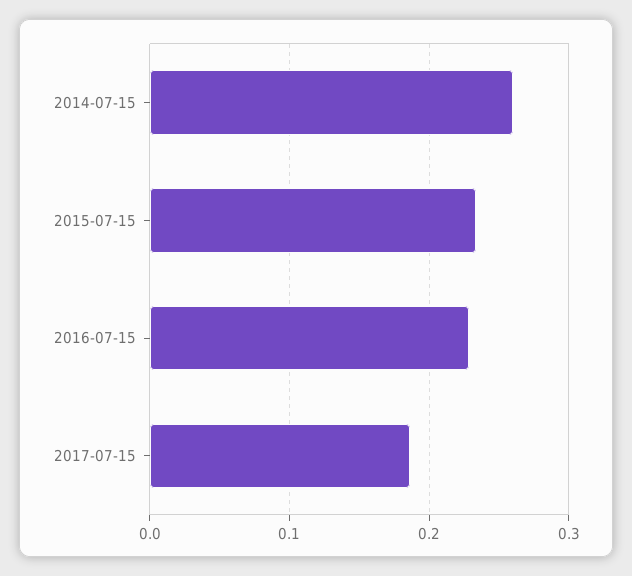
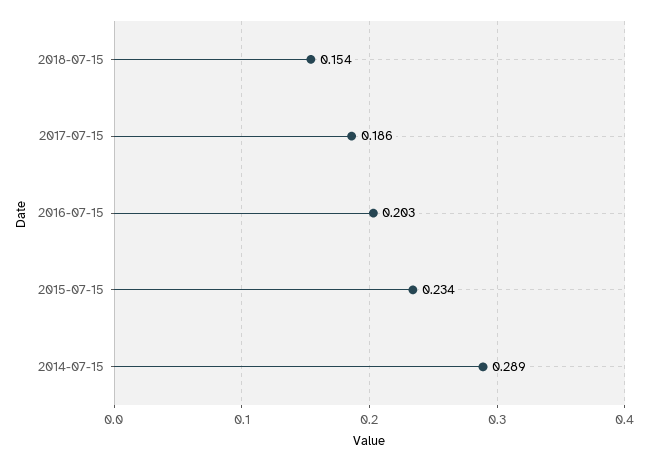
2014-07-15: 0.26 -> 0.289
2016-07-15: 0.23 -> 0.203
2018-07-15: none -> 0.154

